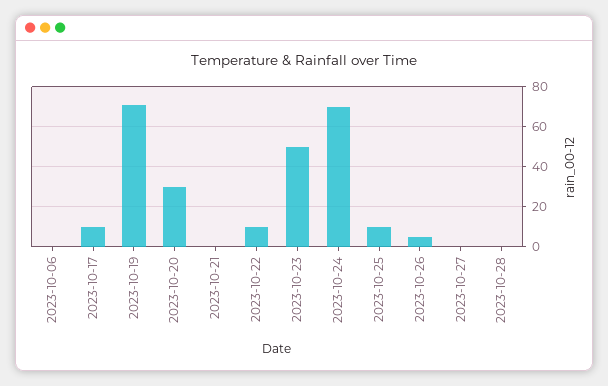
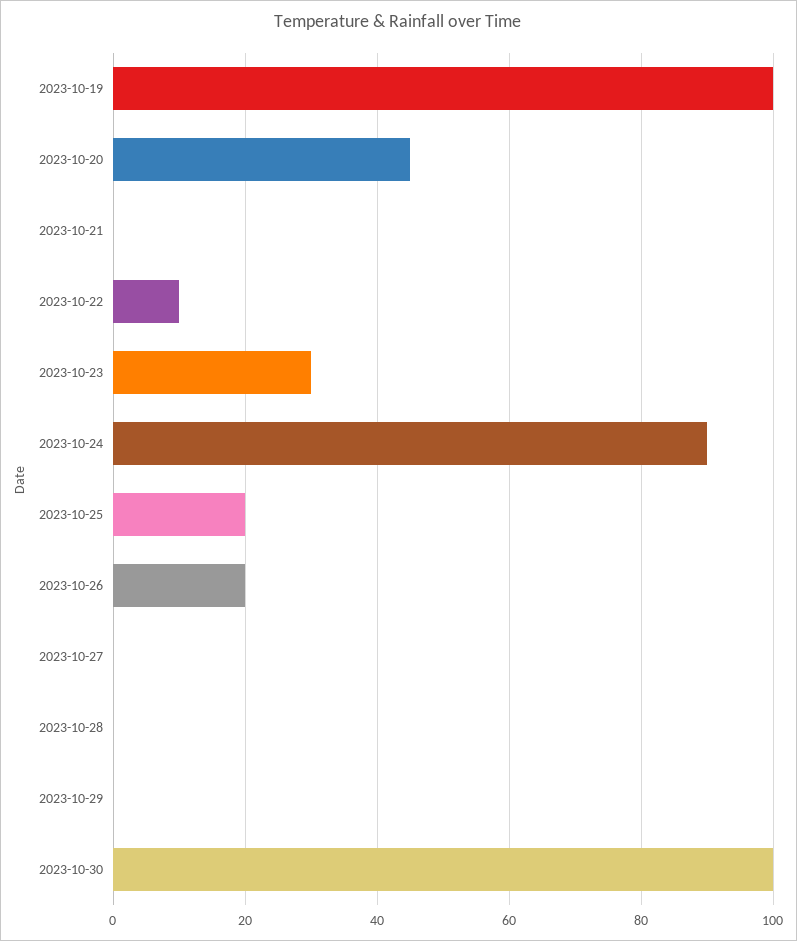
2023-10-06: 0 -> none
2023-10-17: 10 -> none
2023-10-19: 70 -> 100
2023-10-20: 30 -> 45
2023-10-23: 50 -> 30
2023-10-24: 70 -> 90
2023-10-25: 10 -> 20
2023-10-26: 5 -> 20
2023-10-29: none -> 0
2023-10-30: none -> 100

